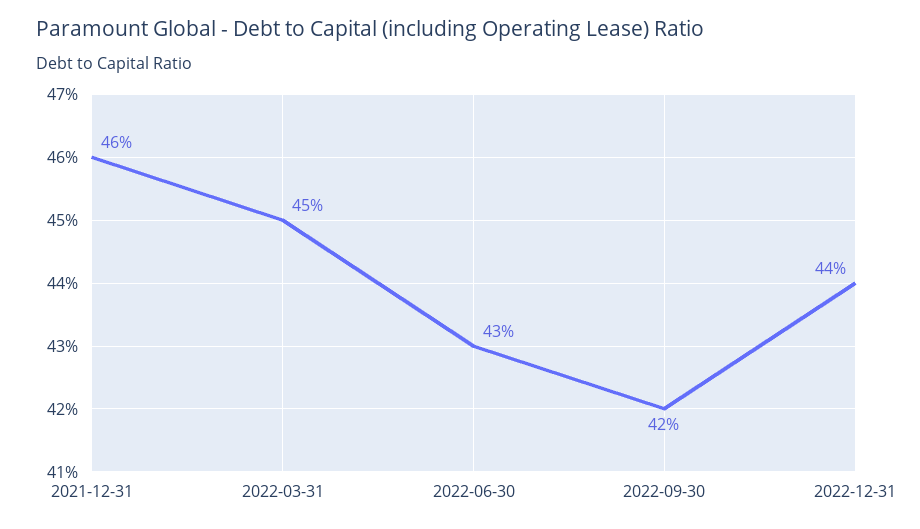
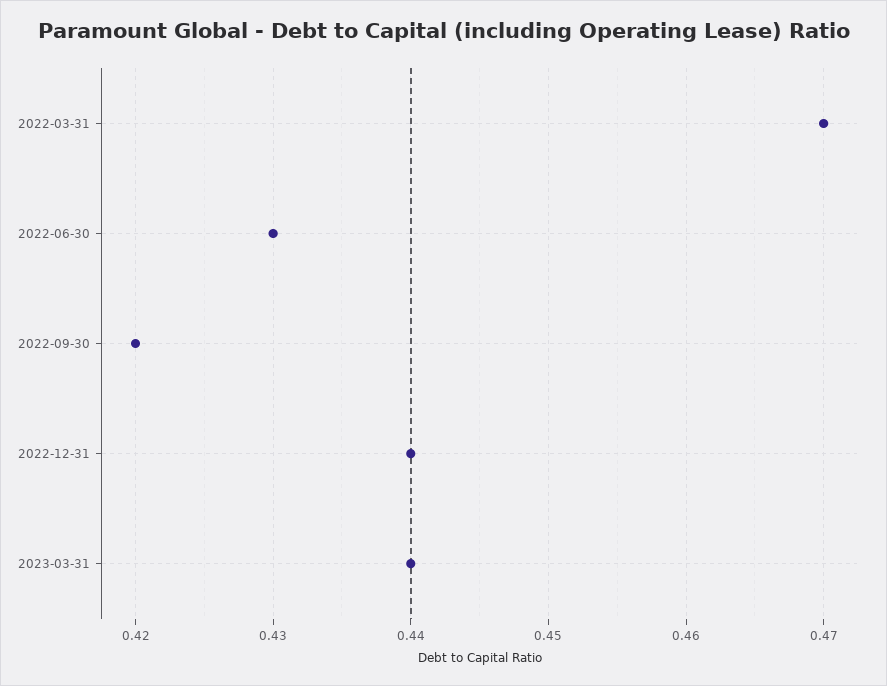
2021-12-31: 0.46 -> none
2022-03-31: 0.45 -> 0.47
2023-03-31: none -> 0.44

